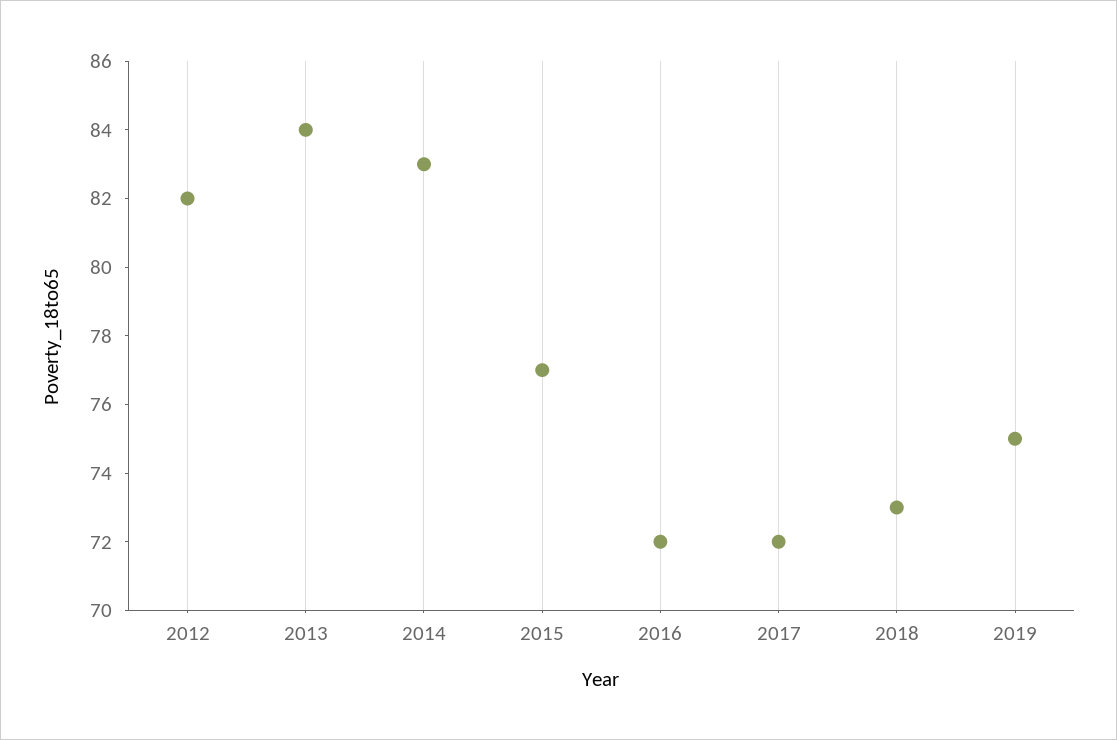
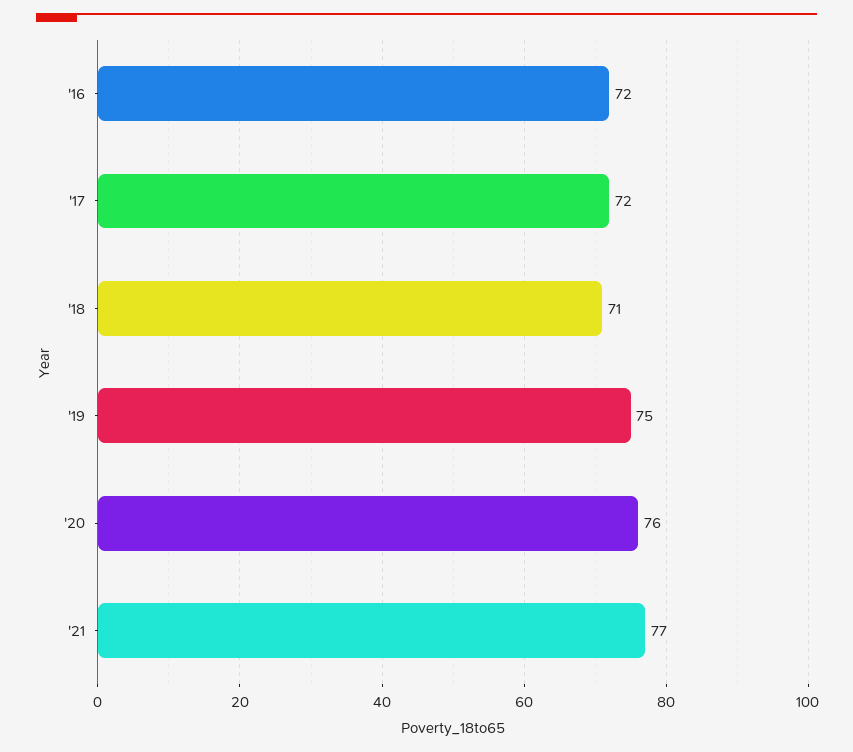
2012: 82 -> none
2013: 84 -> none
2014: 83 -> none
2015: 77 -> none
2018: 73 -> 71
'20: none -> 76
'21: none -> 77

